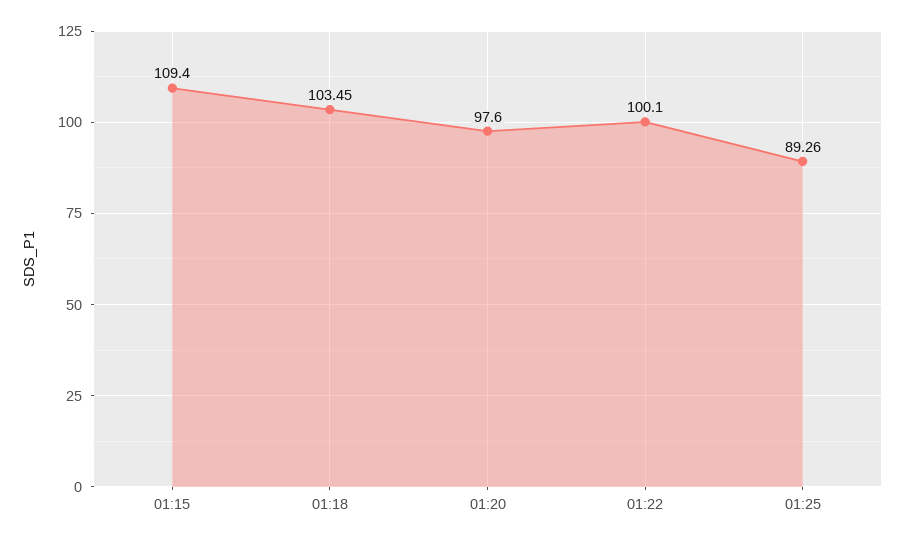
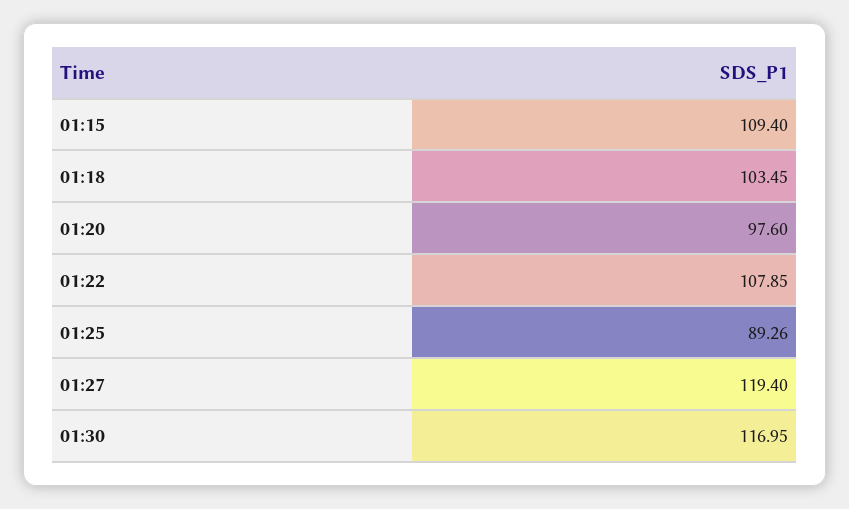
01:22: 100.1 -> 107.85
01:27: none -> 119.4
01:30: none -> 116.95

